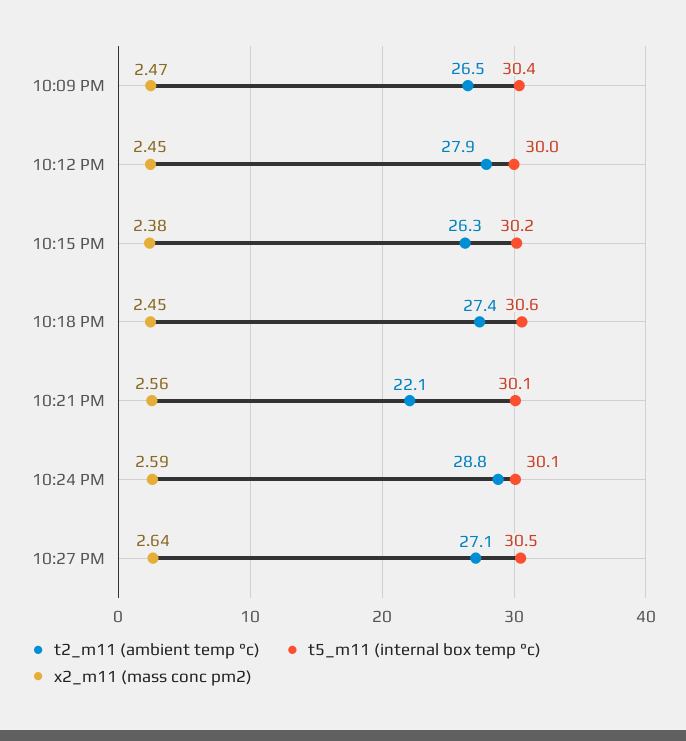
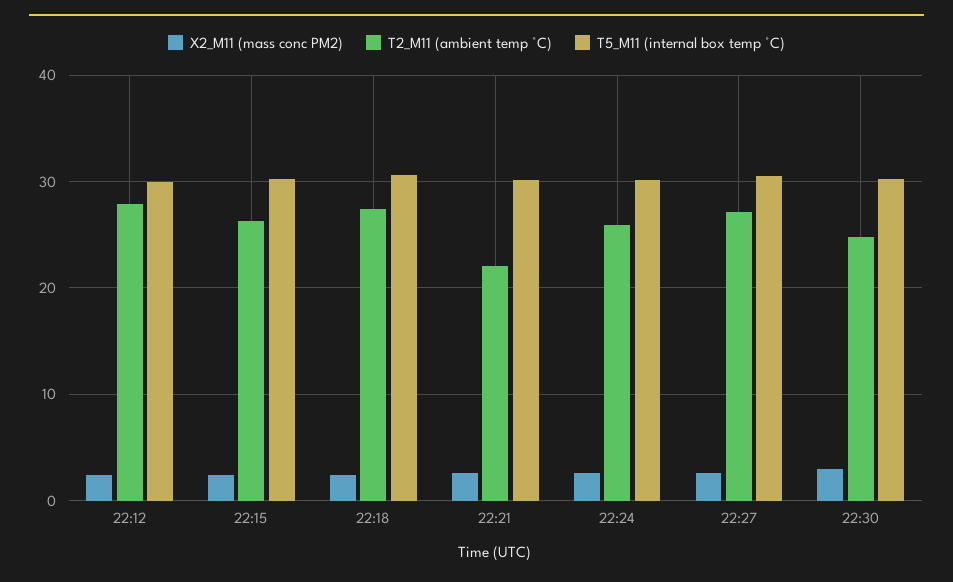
t2_m11 (ambient temp °c), 10:09 PM: 26.5 -> none
t5_m11 (internal box temp °c), 10:09 PM: 30.4 -> none
x2_m11 (mass conc pm2), 10:09 PM: 2.47 -> none
t2_m11 (ambient temp °c), 10:24 PM: 28.8 -> 26
x2_m11 (mass conc pm2), 22:30: none -> 3
t2_m11 (ambient temp °c), 22:30: none -> 25
t5_m11 (internal box temp °c), 22:30: none -> 30

